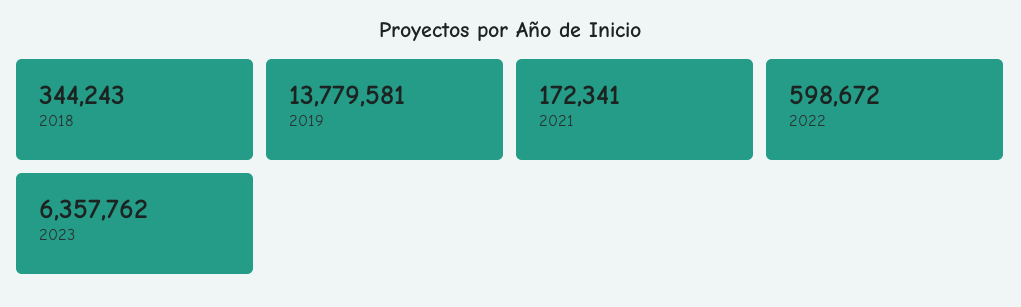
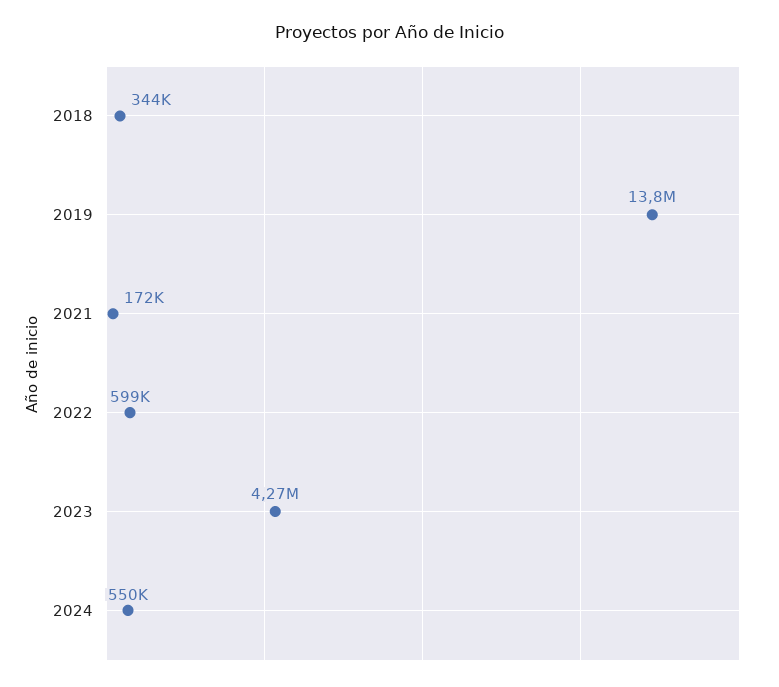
2023: 6357762 -> 4270000
2024: none -> 550000

